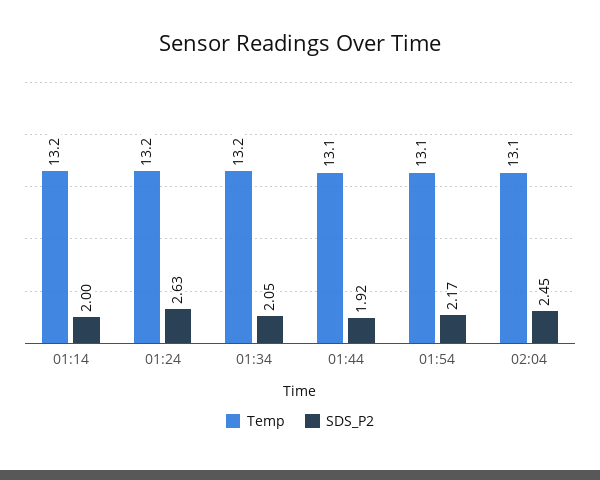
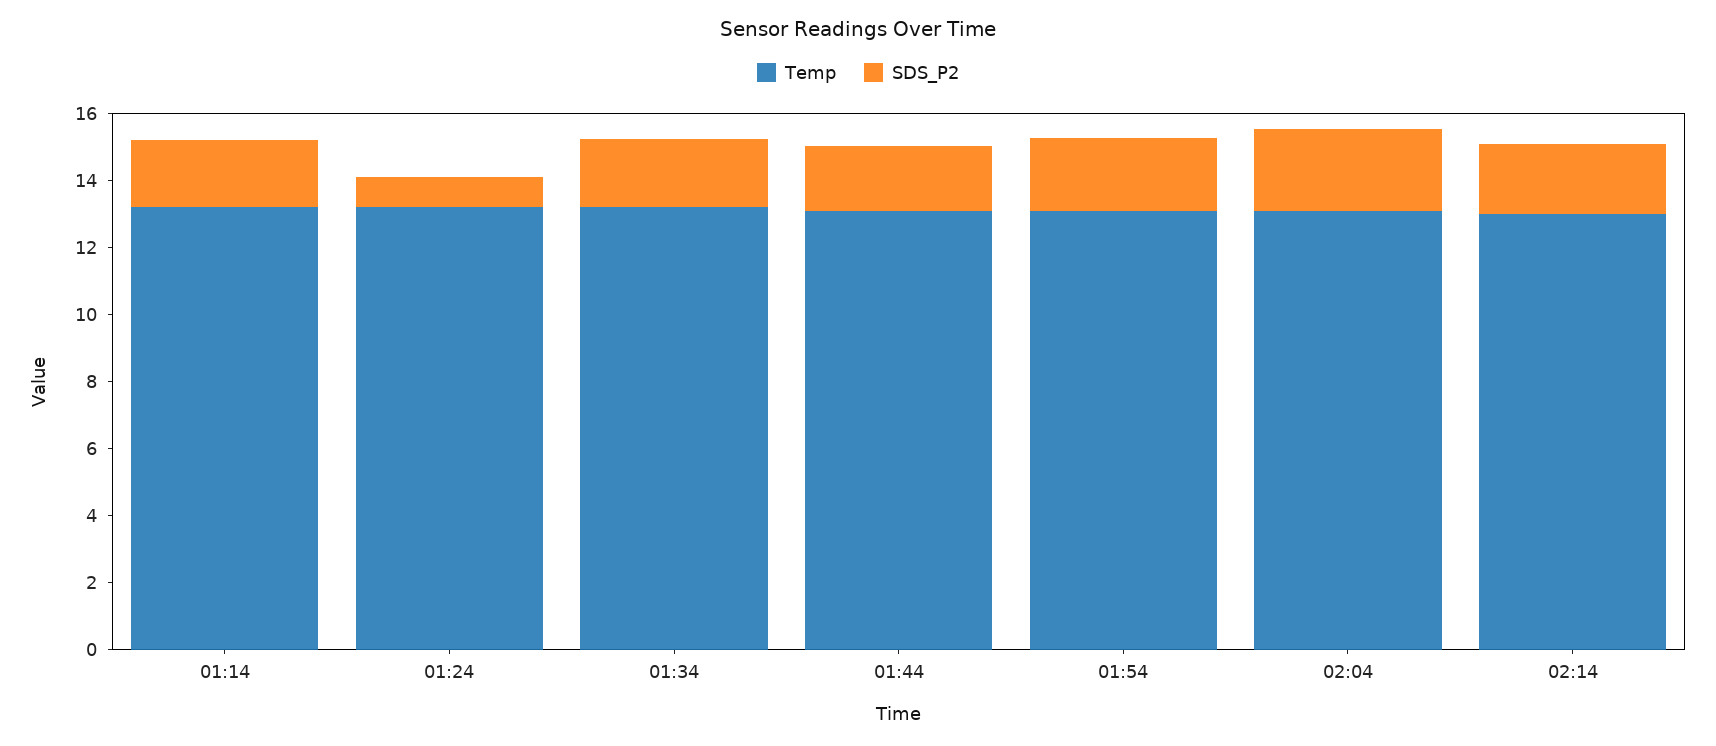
SDS_P2, 01:24: 2.63 -> 1
Temp, 02:14: none -> 13
SDS_P2, 02:14: none -> 2

